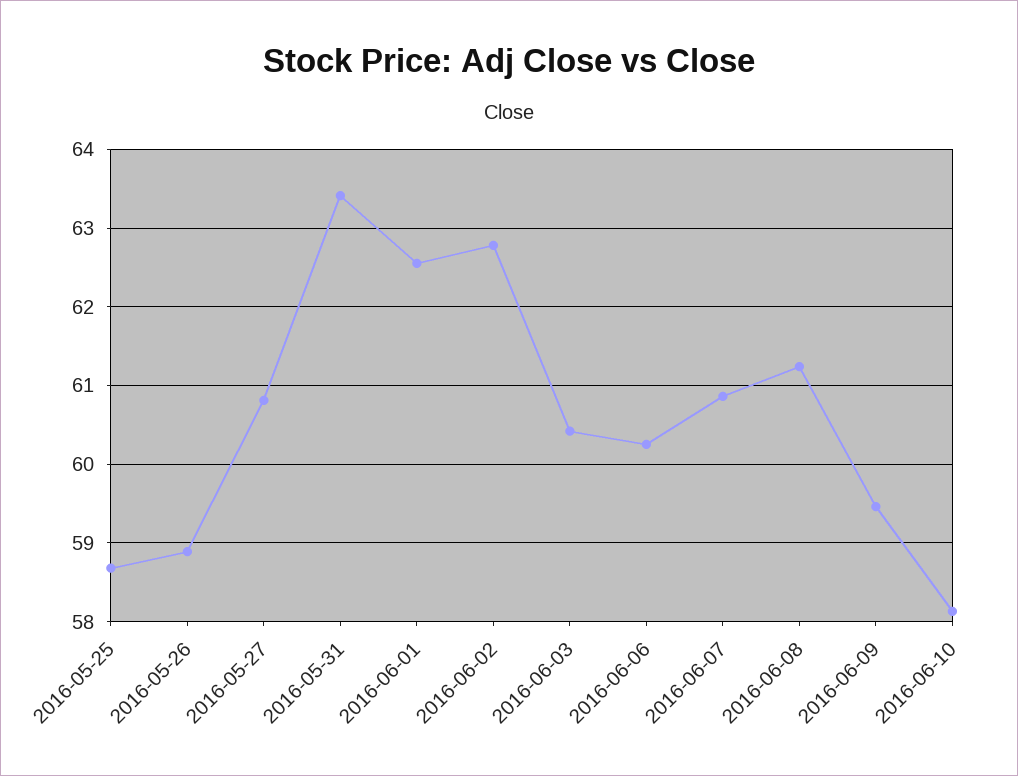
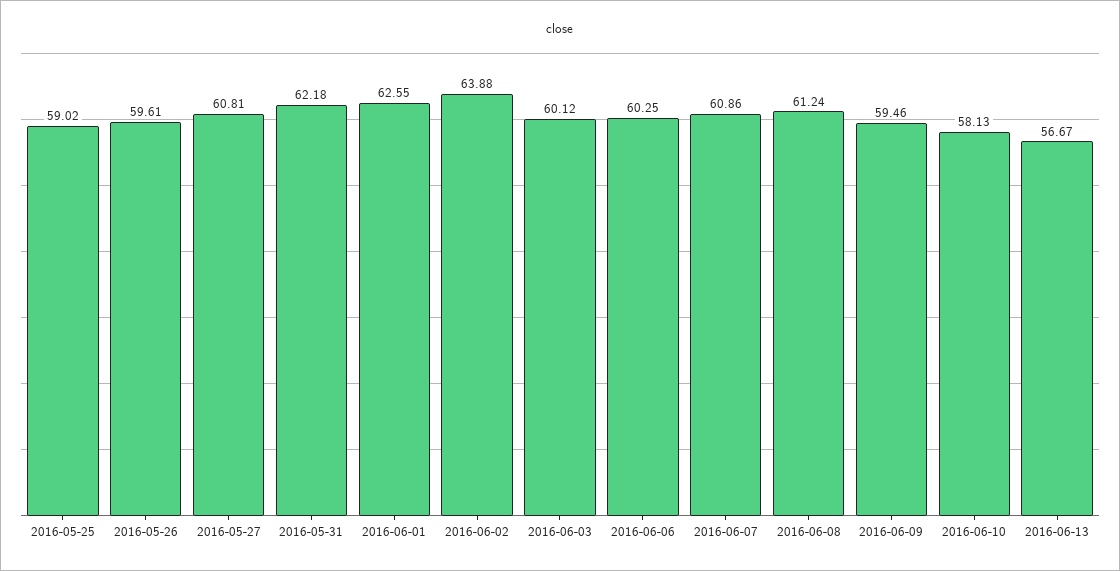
2016-05-25: 58.7 -> 59.02
2016-05-26: 58.9 -> 59.61
2016-05-31: 63.4 -> 62.18
2016-06-02: 62.8 -> 63.88
2016-06-03: 60.4 -> 60.12
2016-06-13: none -> 56.67

